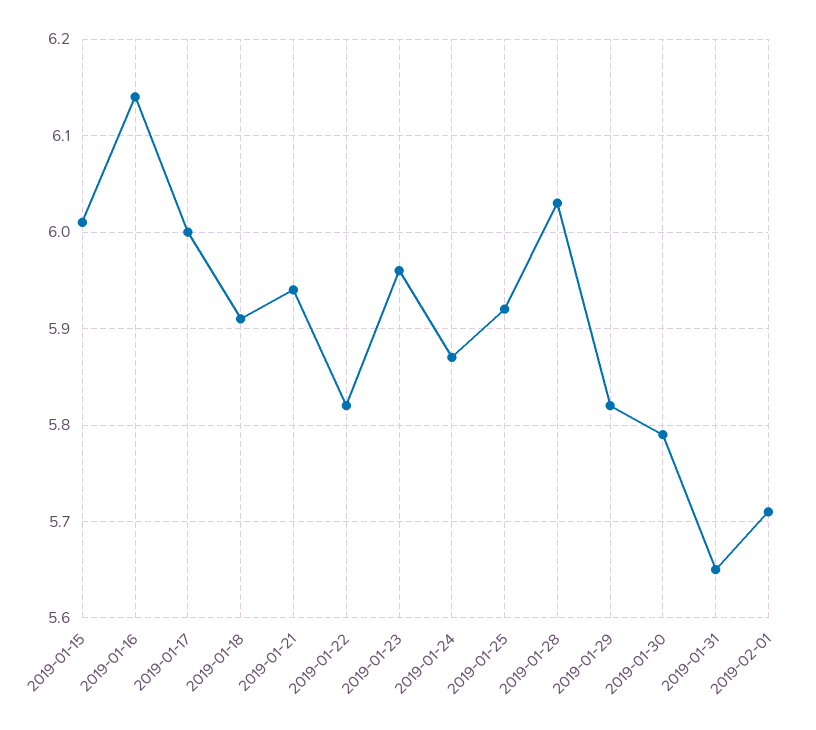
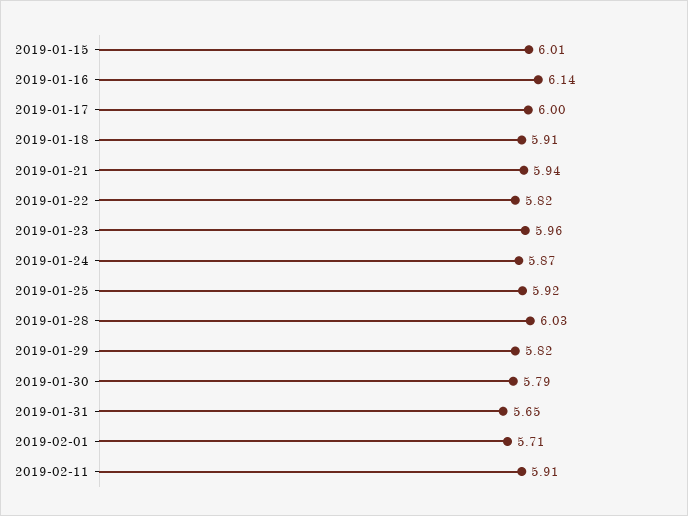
2019-02-11: none -> 5.91

